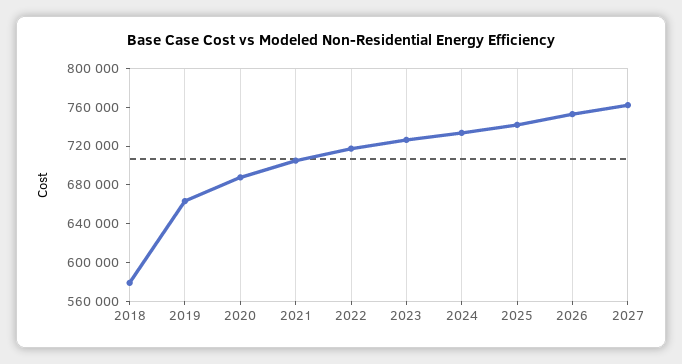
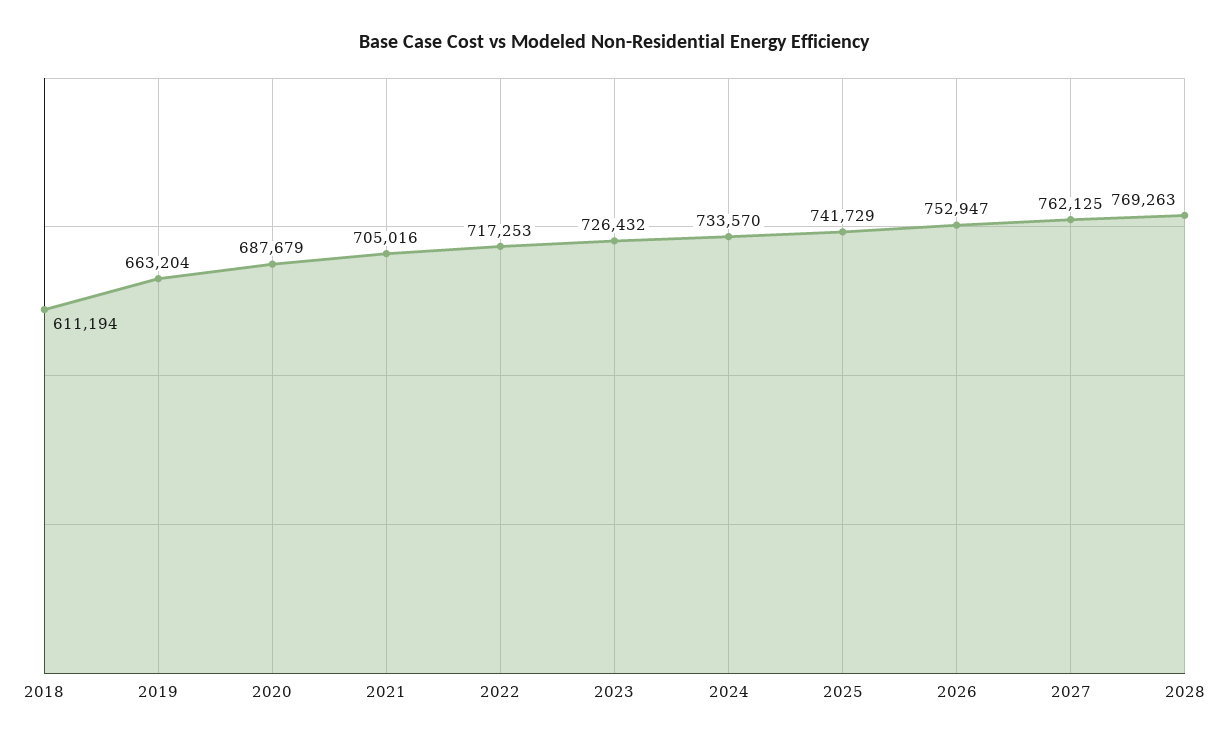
2018: 580000 -> 611194
2028: none -> 769263

